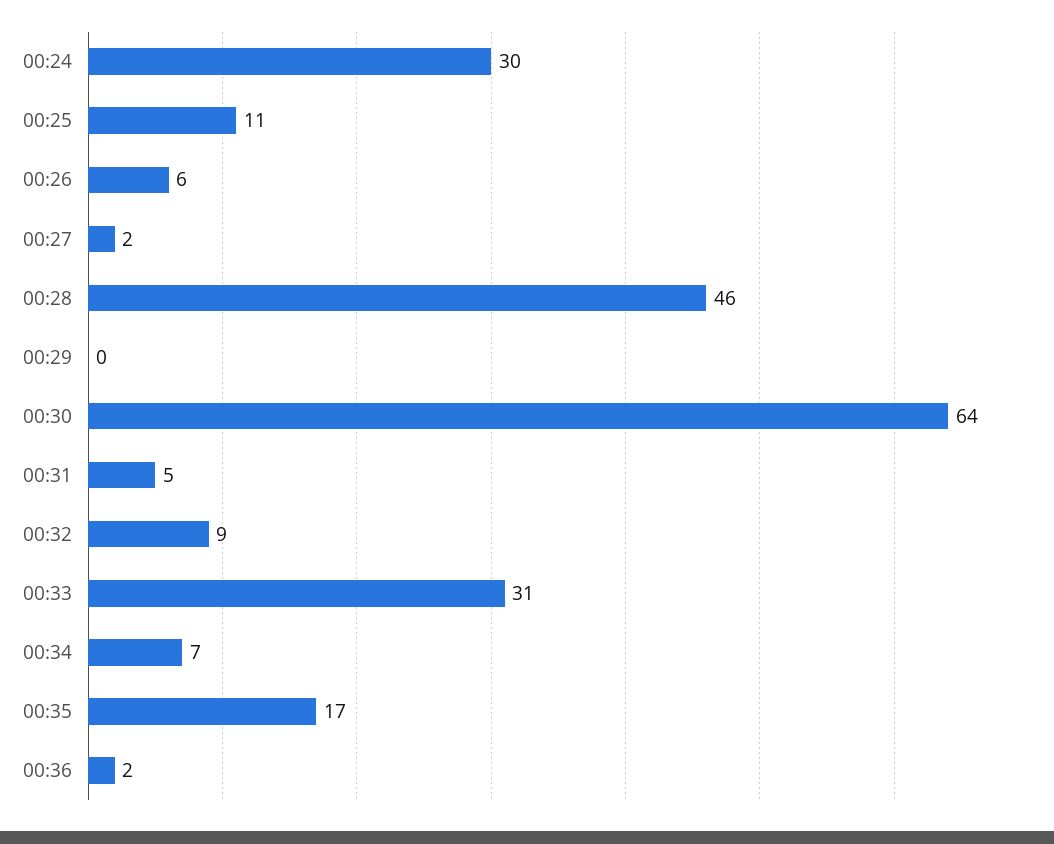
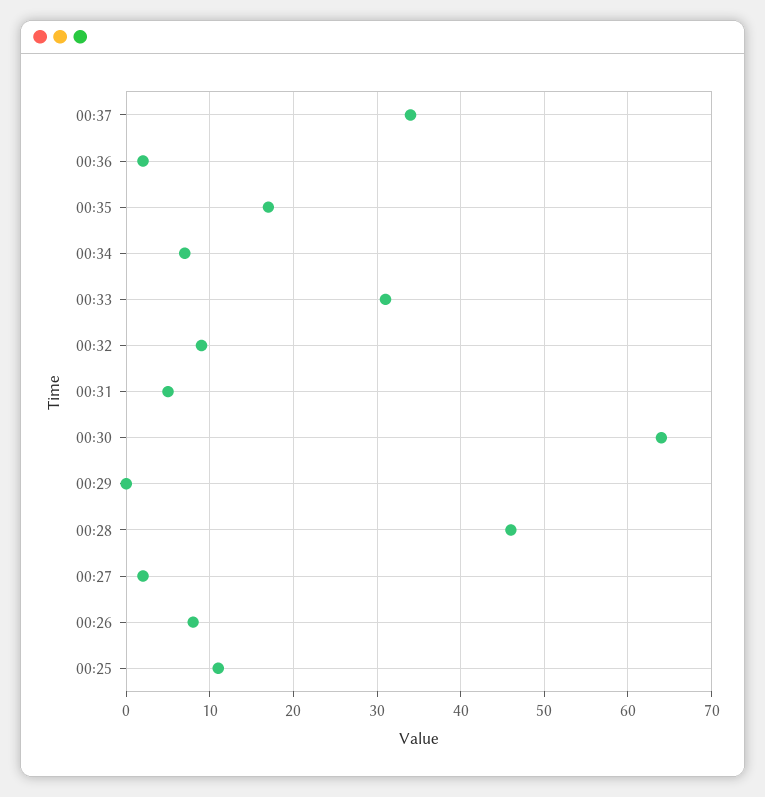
00:24: 30 -> none
00:26: 6 -> 8
00:37: none -> 34

